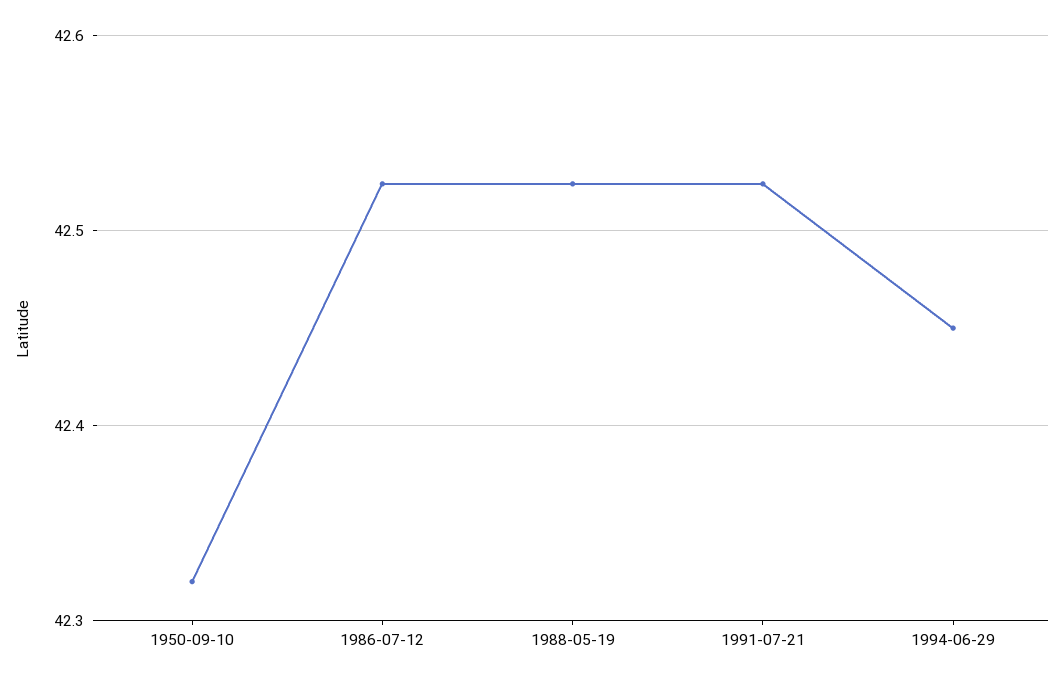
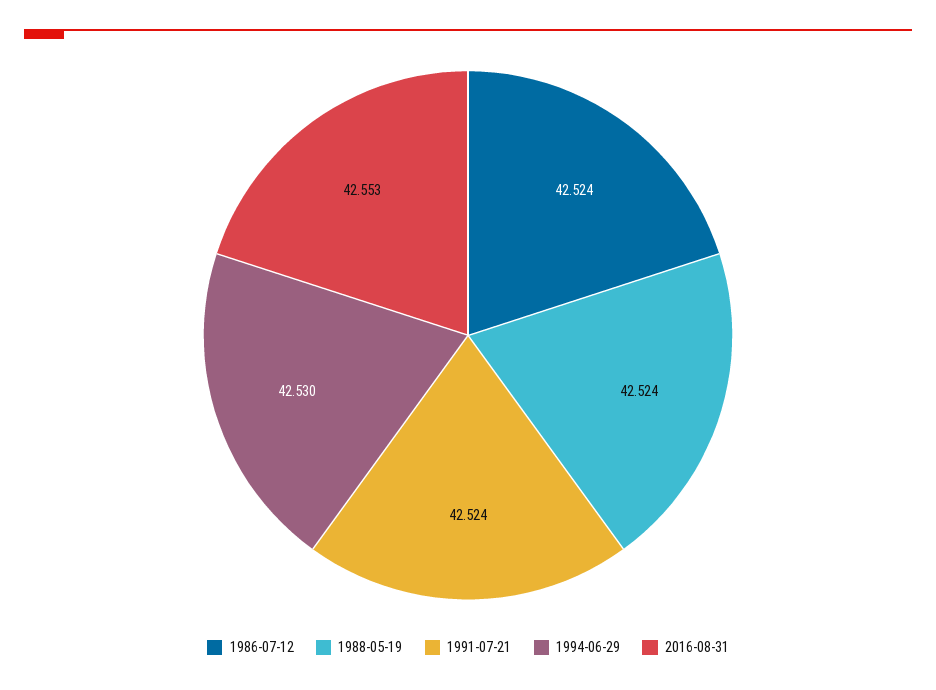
1950-09-10: 42.32 -> none
1994-06-29: 42.45 -> 42.53
2016-08-31: none -> 42.553

